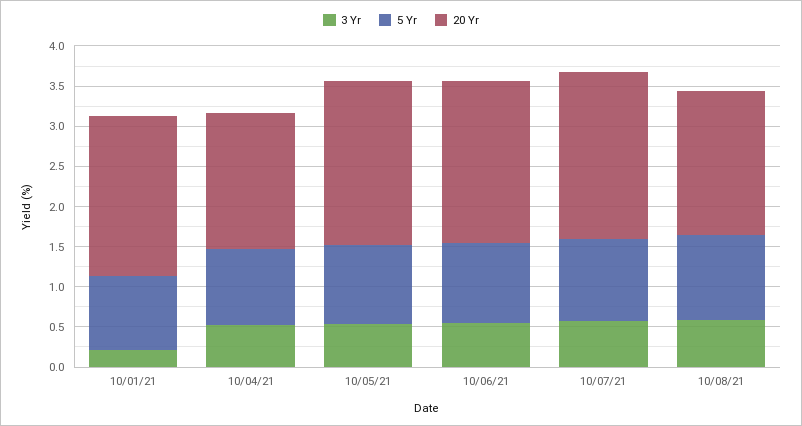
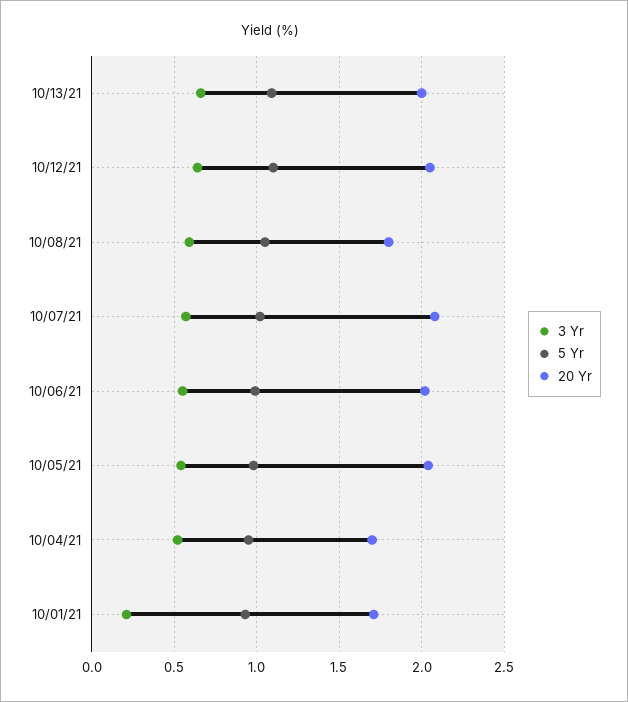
20 Yr, 10/01/21: 2 -> 1.7
3 Yr, 10/13/21: none -> 0.65
5 Yr, 10/13/21: none -> 1.1
20 Yr, 10/13/21: none -> 2
3 Yr, 10/12/21: none -> 0.65
5 Yr, 10/12/21: none -> 1.1
20 Yr, 10/12/21: none -> 2.05

